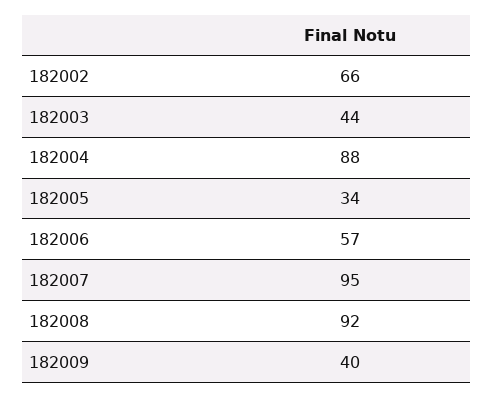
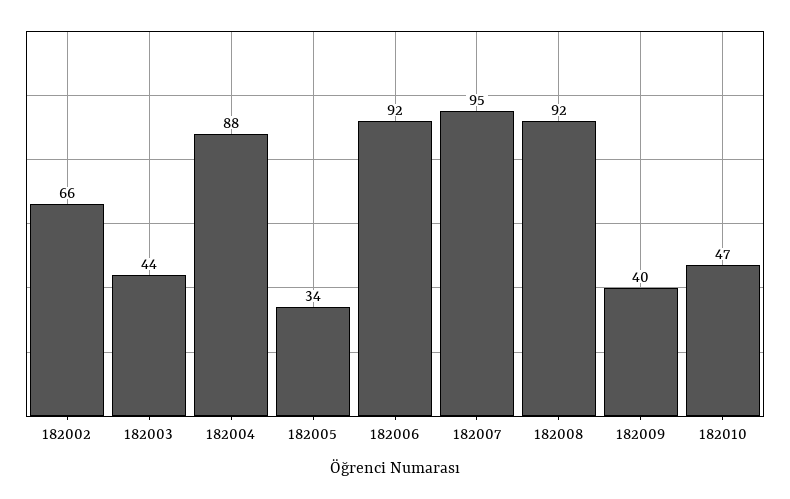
182006: 57 -> 92
182010: none -> 47

